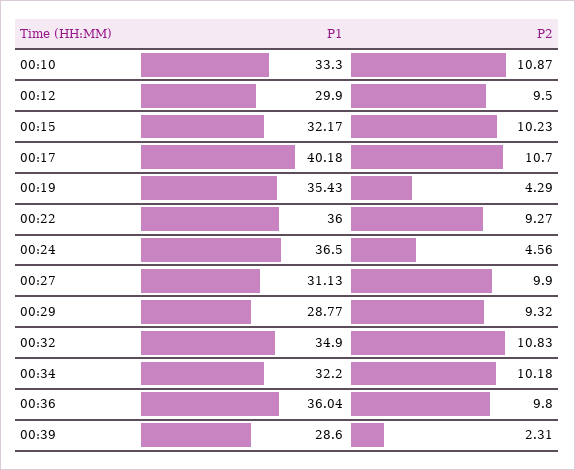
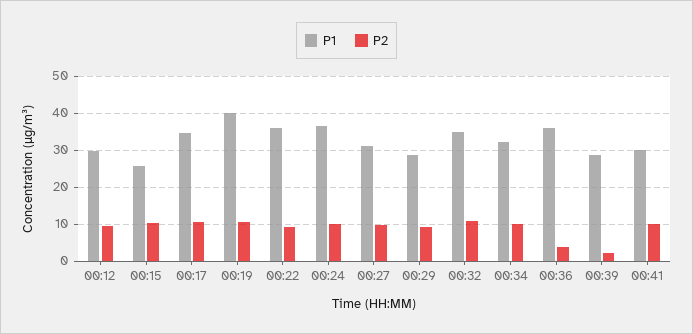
P1, 00:10: 33.3 -> none
P2, 00:10: 10.87 -> none
P1, 00:15: 32.17 -> 26
P1, 00:17: 40.18 -> 34
P1, 00:19: 35.43 -> 40
P2, 00:19: 4.29 -> 10
P2, 00:24: 4.56 -> 10
P2, 00:36: 9.8 -> 4
P1, 00:41: none -> 30
P2, 00:41: none -> 10

